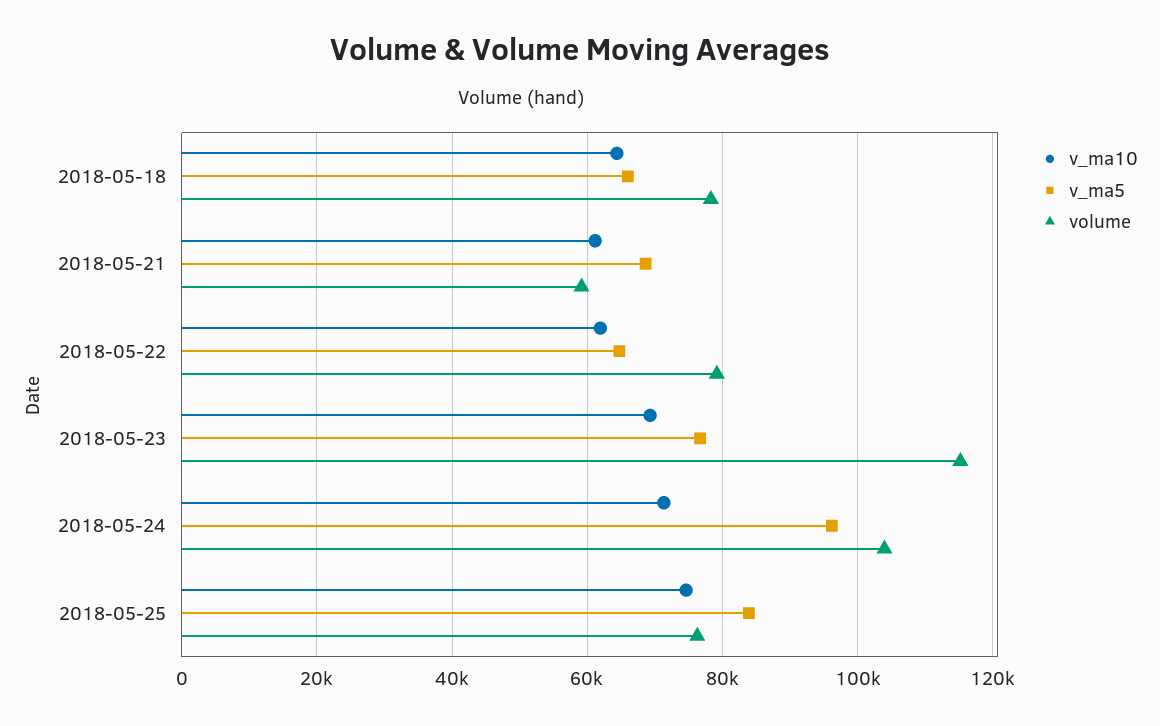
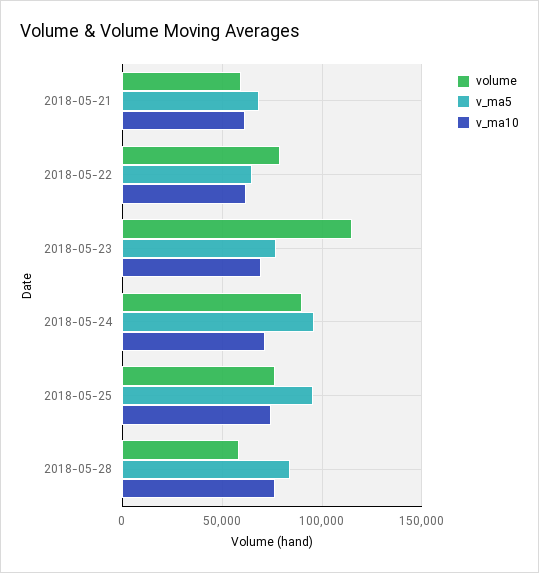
v_ma10, 2018-05-18: 64000 -> none
v_ma5, 2018-05-18: 66000 -> none
volume, 2018-05-18: 78000 -> none
volume, 2018-05-24: 104000 -> 90000
v_ma5, 2018-05-25: 84000 -> 95000
volume, 2018-05-28: none -> 60000
v_ma5, 2018-05-28: none -> 85000
v_ma10, 2018-05-28: none -> 75000

